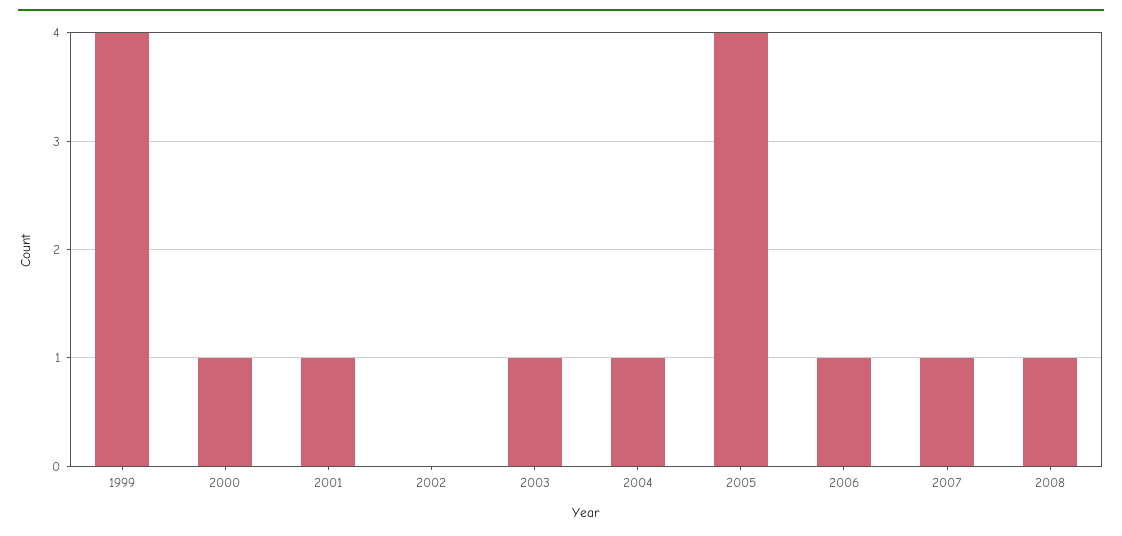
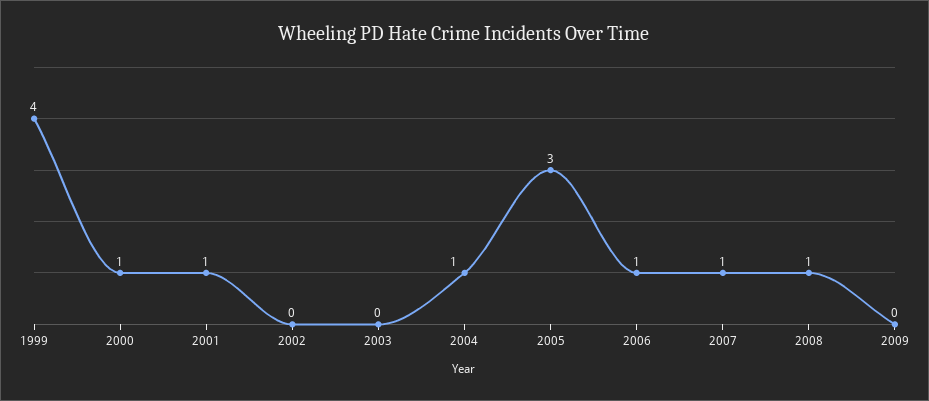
2003: 1 -> 0
2005: 4 -> 3
2009: none -> 0

